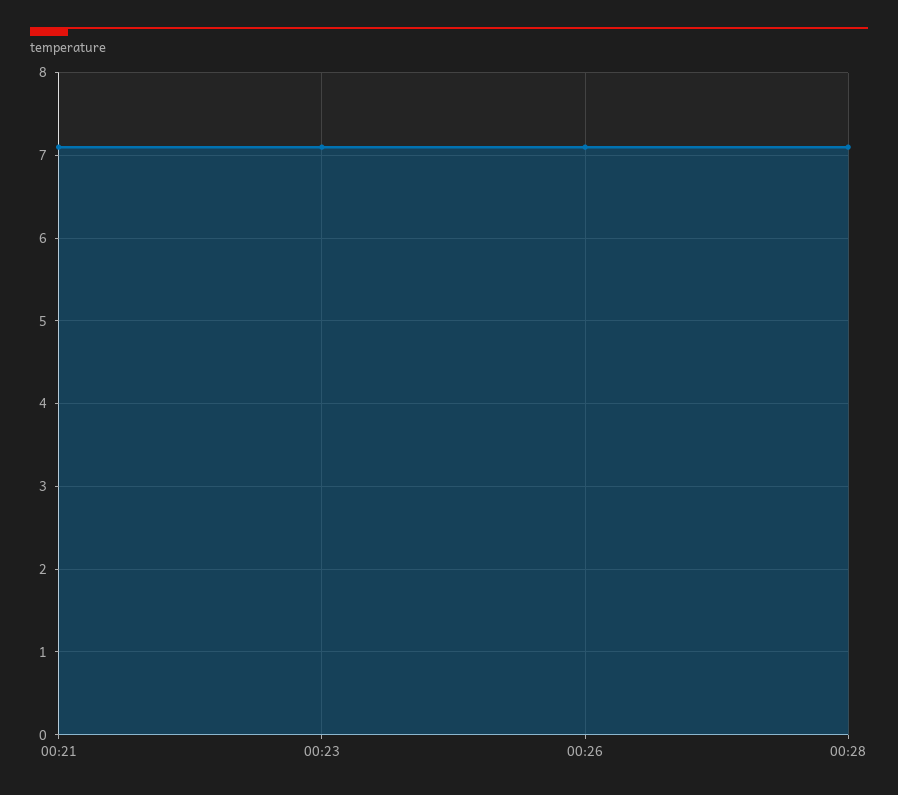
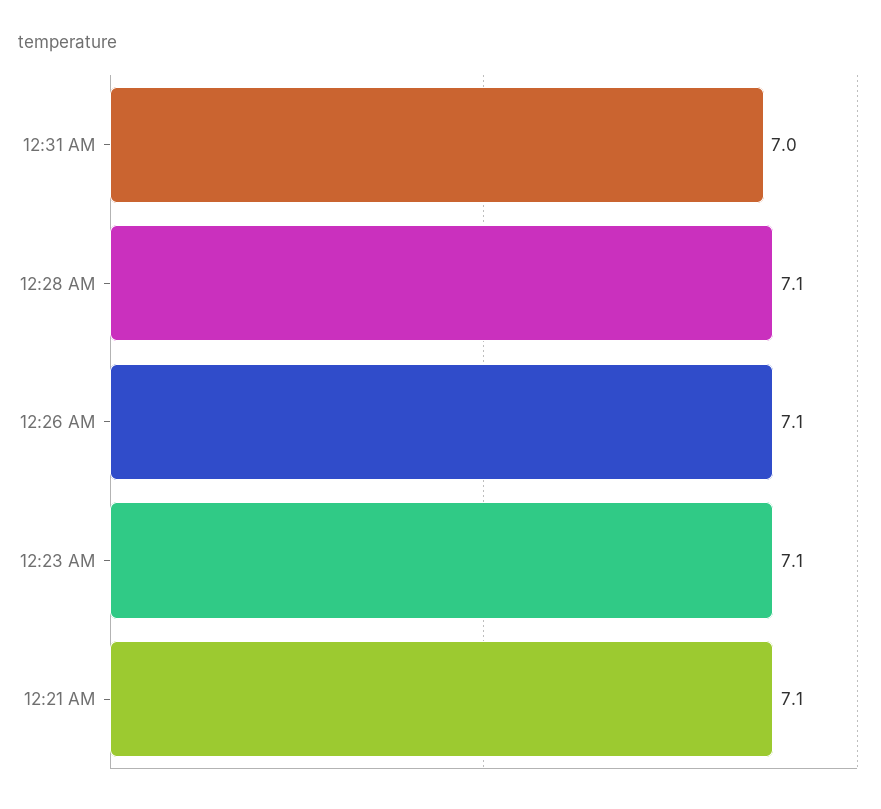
12:31 AM: none -> 7

